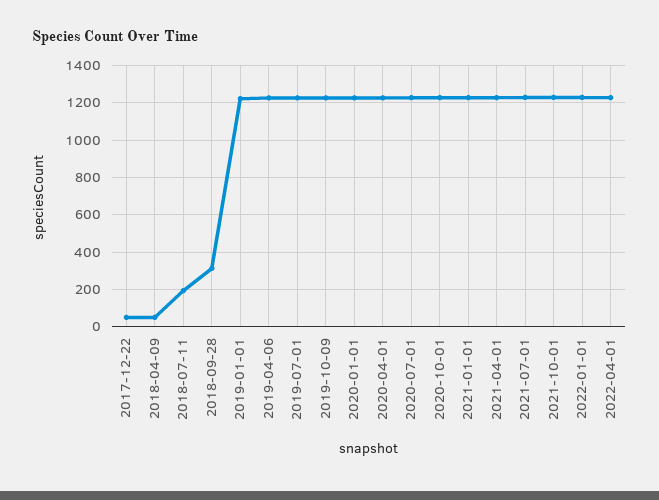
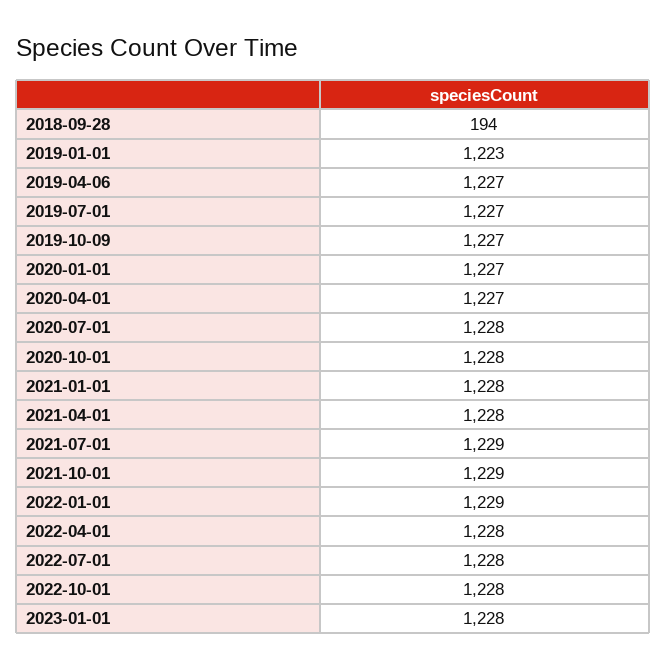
2017-12-22: 50 -> none
2018-04-09: 50 -> none
2018-07-11: 200 -> none
2018-09-28: 300 -> 194
2022-07-01: none -> 1228
2022-10-01: none -> 1228
2023-01-01: none -> 1228

